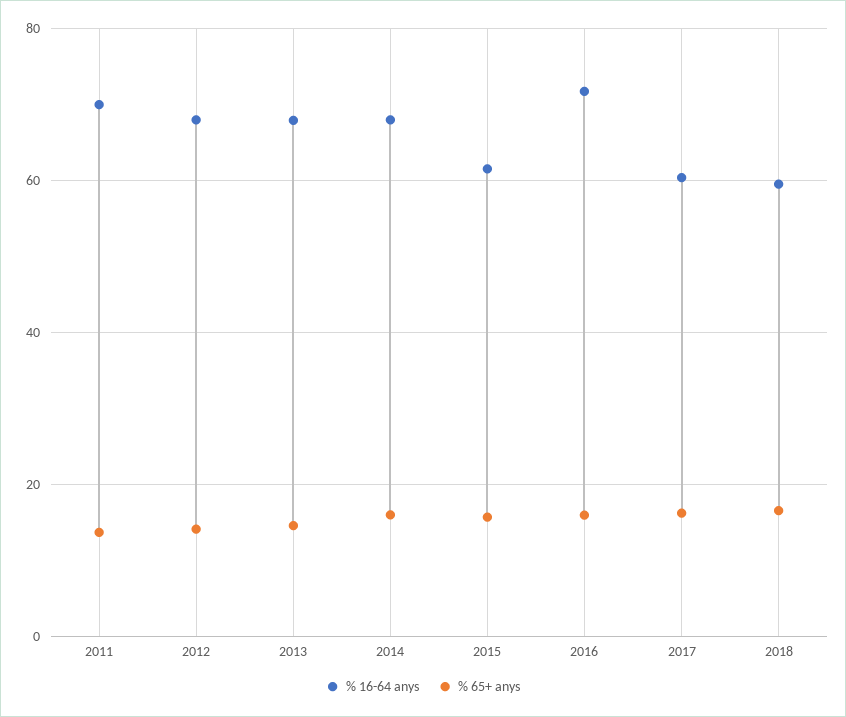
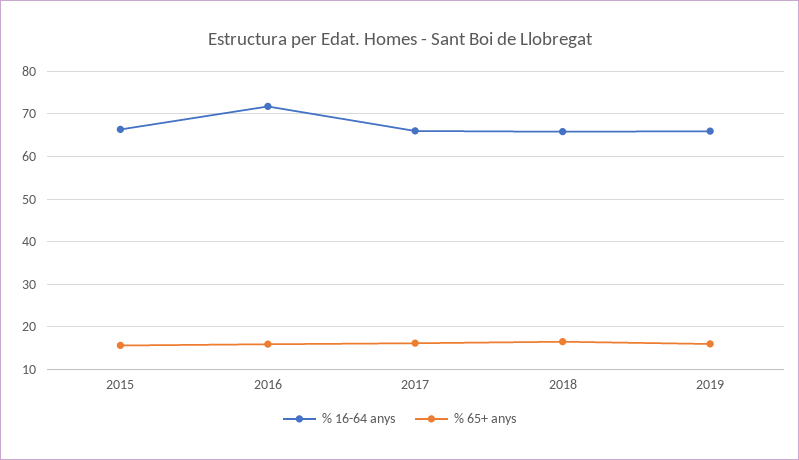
% 16-64 anys, 2011: 70 -> none
% 65+ anys, 2011: 14 -> none
% 16-64 anys, 2012: 68 -> none
% 65+ anys, 2012: 14 -> none
% 16-64 anys, 2013: 68 -> none
% 65+ anys, 2013: 14 -> none
% 16-64 anys, 2014: 68 -> none
% 65+ anys, 2014: 16 -> none
% 16-64 anys, 2015: 62 -> 66
% 16-64 anys, 2017: 60 -> 66
% 16-64 anys, 2018: 60 -> 66
% 16-64 anys, 2019: none -> 66
% 65+ anys, 2019: none -> 16

